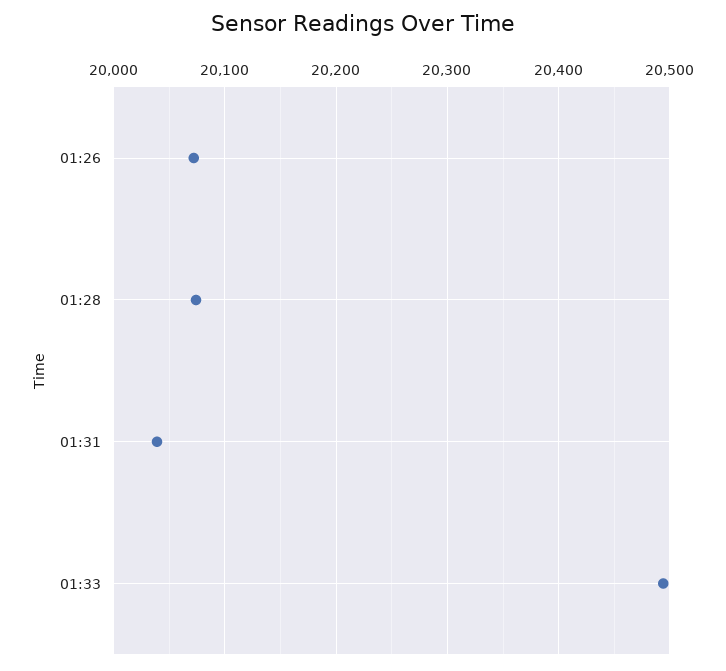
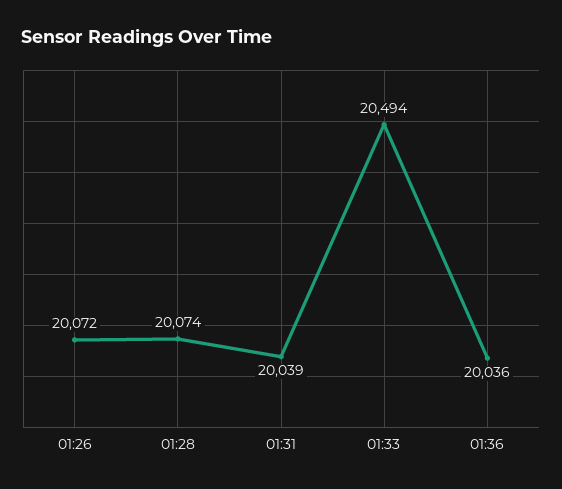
01:36: none -> 20036

